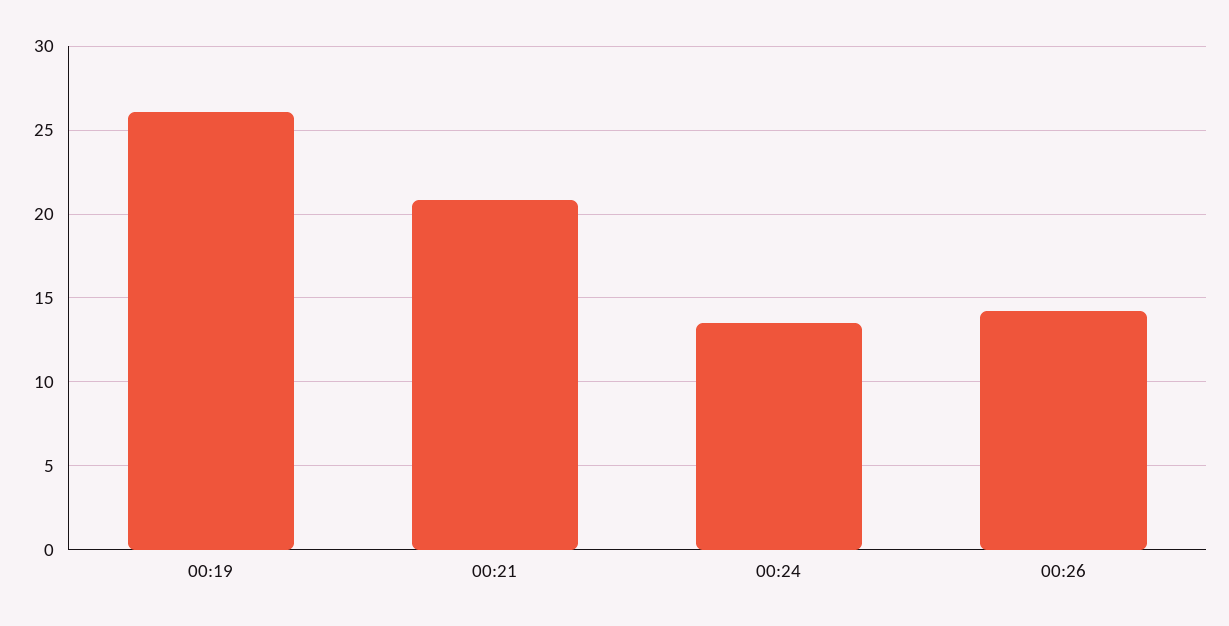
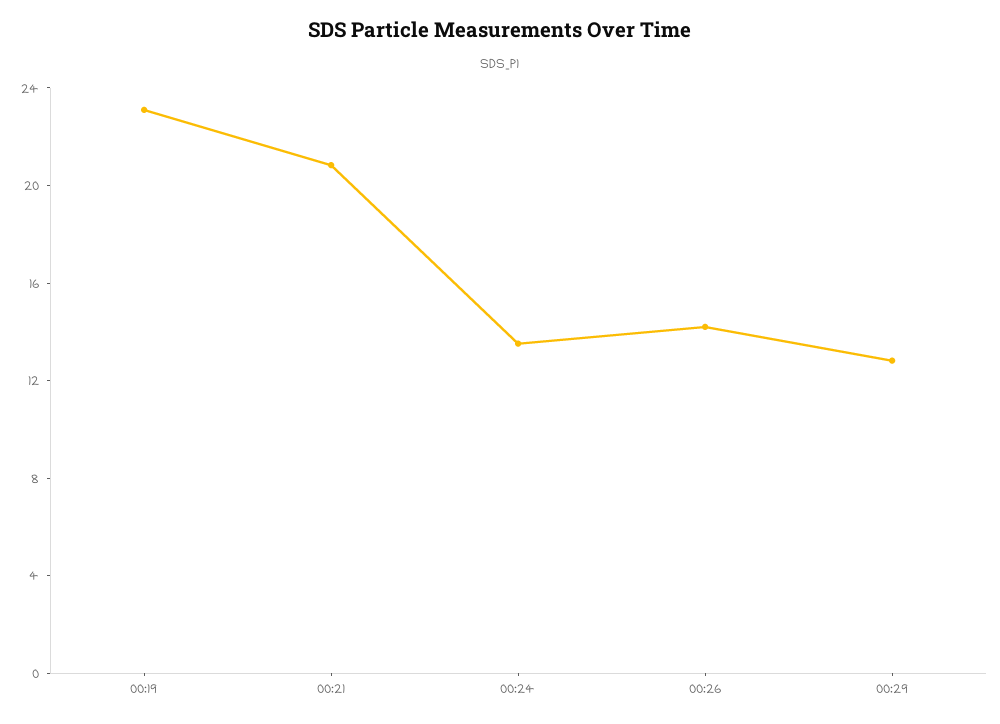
00:19: 26 -> 23
00:29: none -> 13

